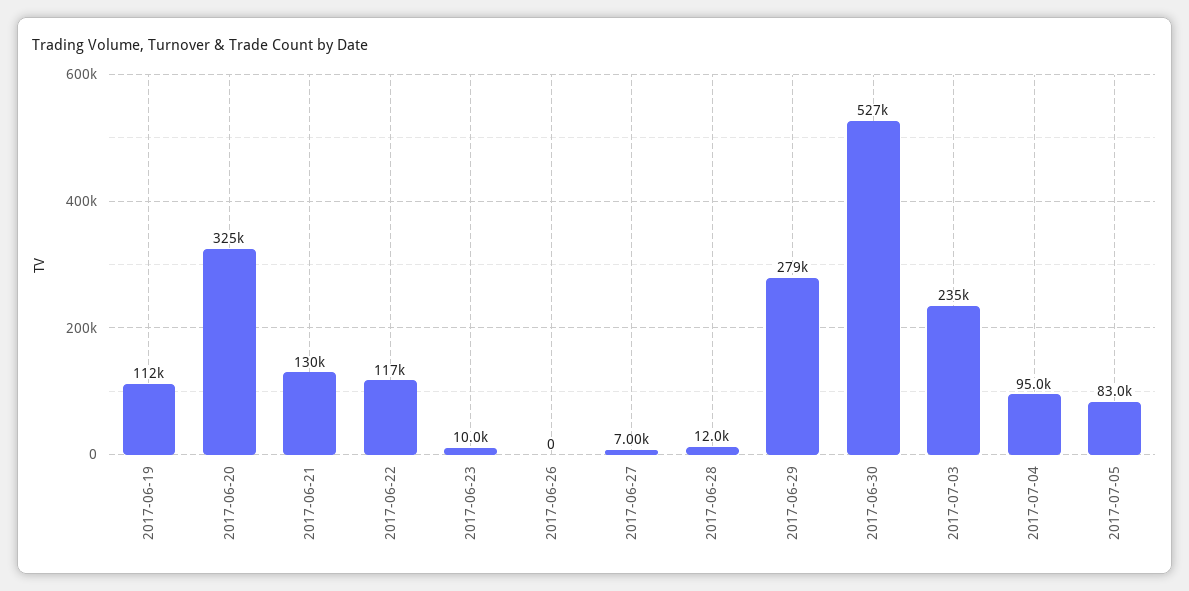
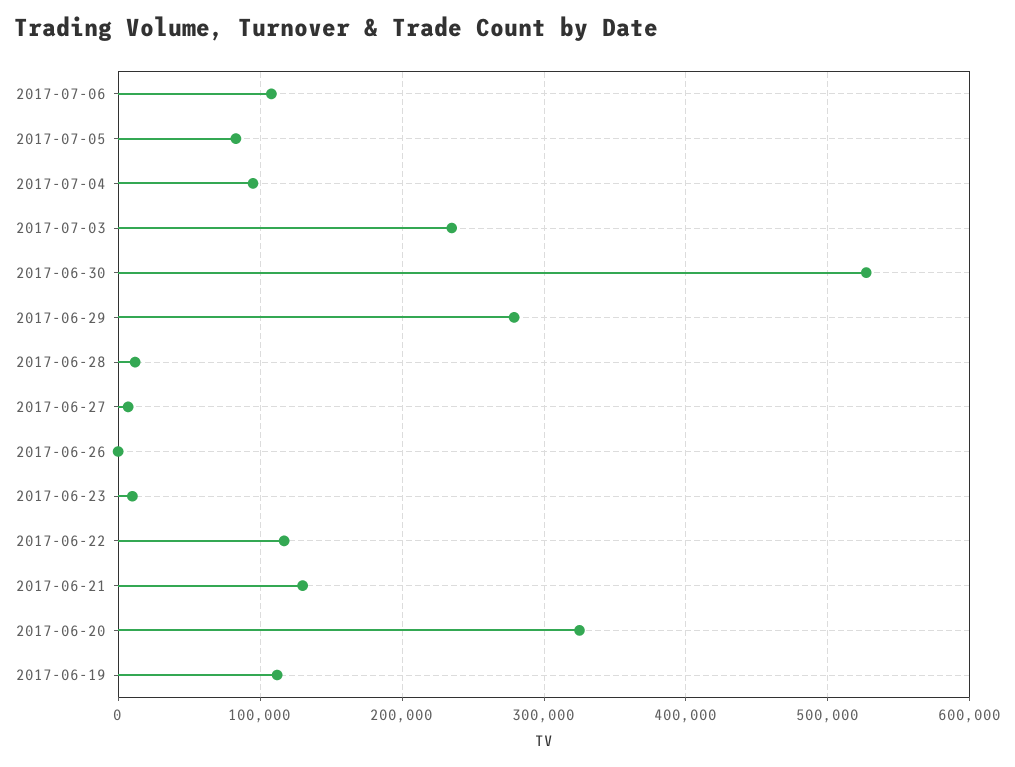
2017-07-06: none -> 110000

